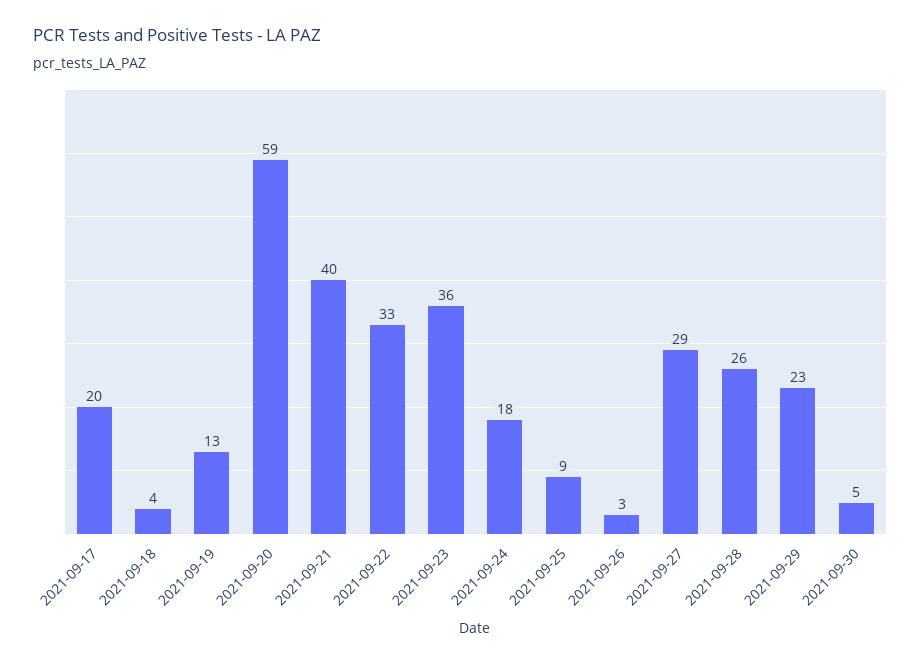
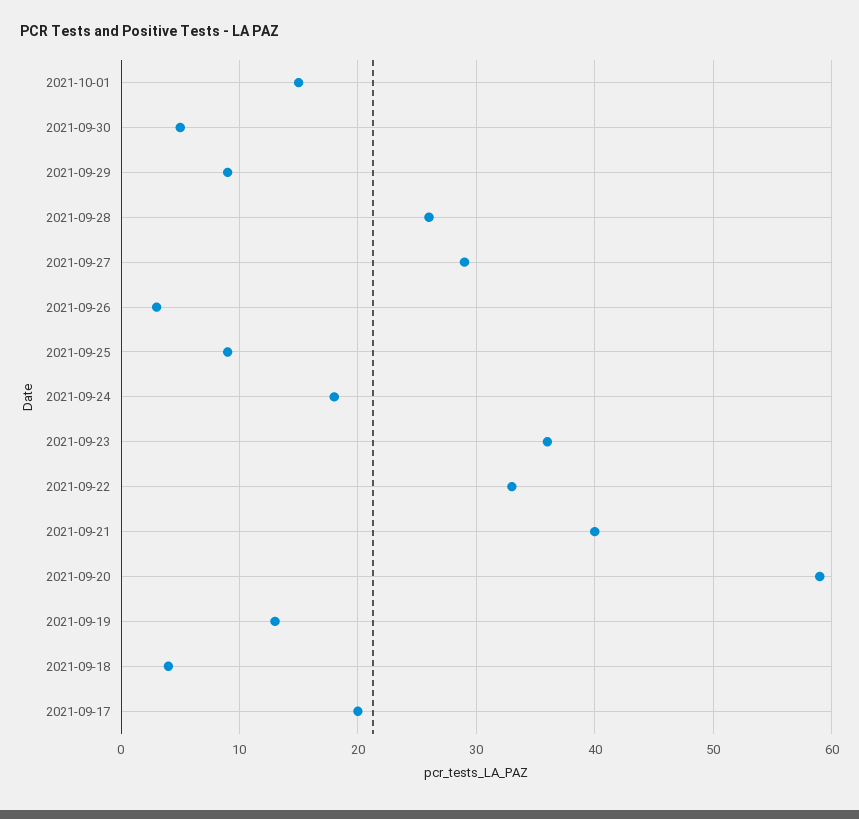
2021-09-29: 23 -> 9
2021-10-01: none -> 15

